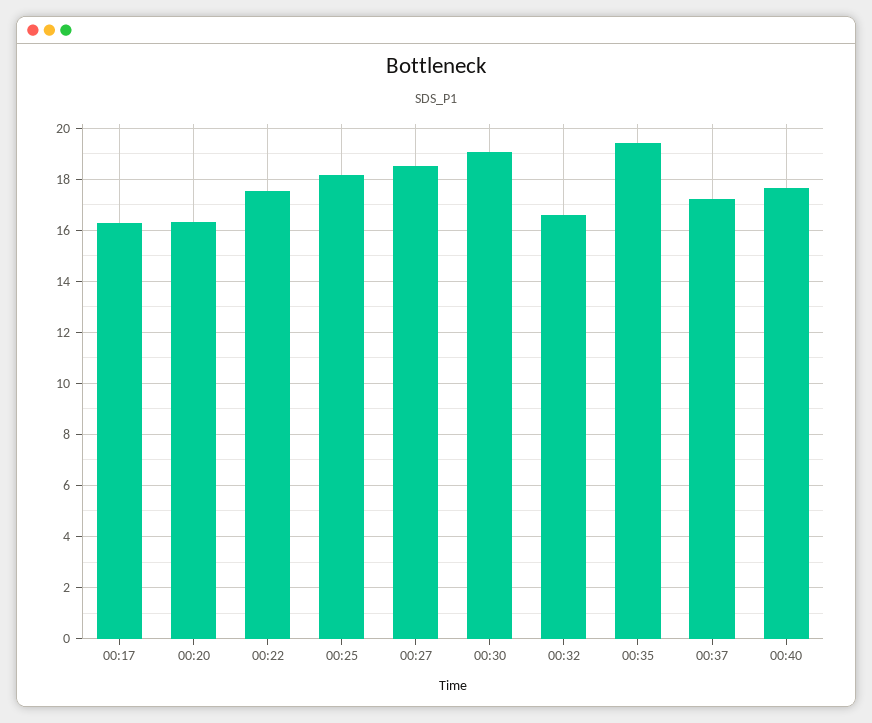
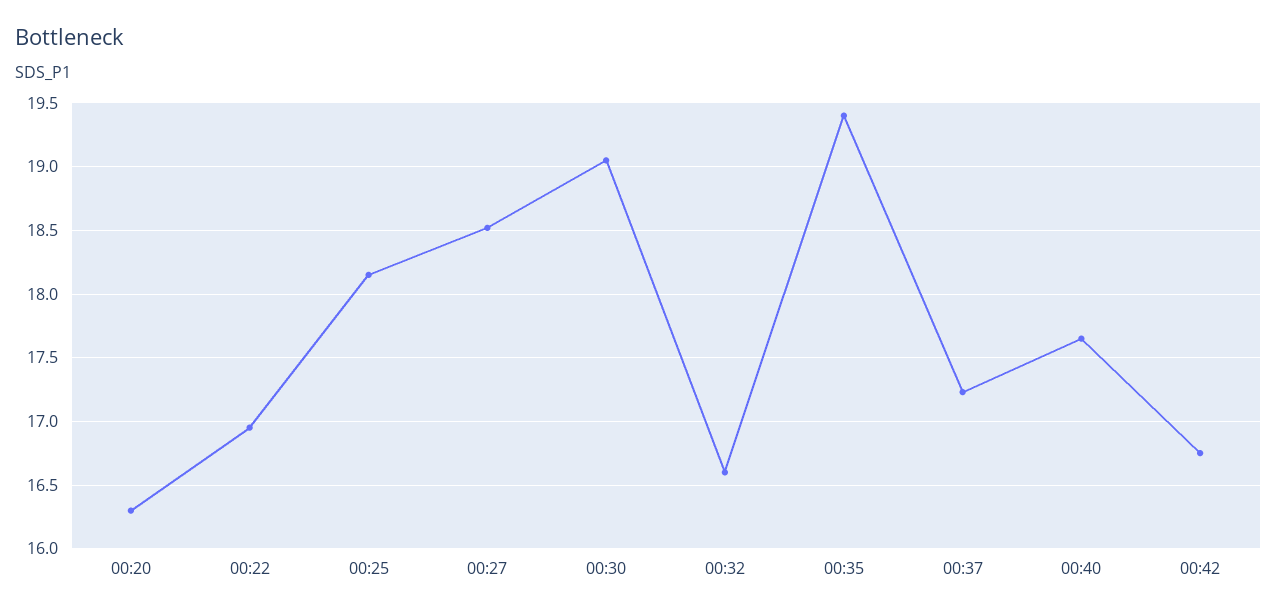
00:17: 16.25 -> none
00:22: 17.5 -> 16.95
00:42: none -> 16.75

